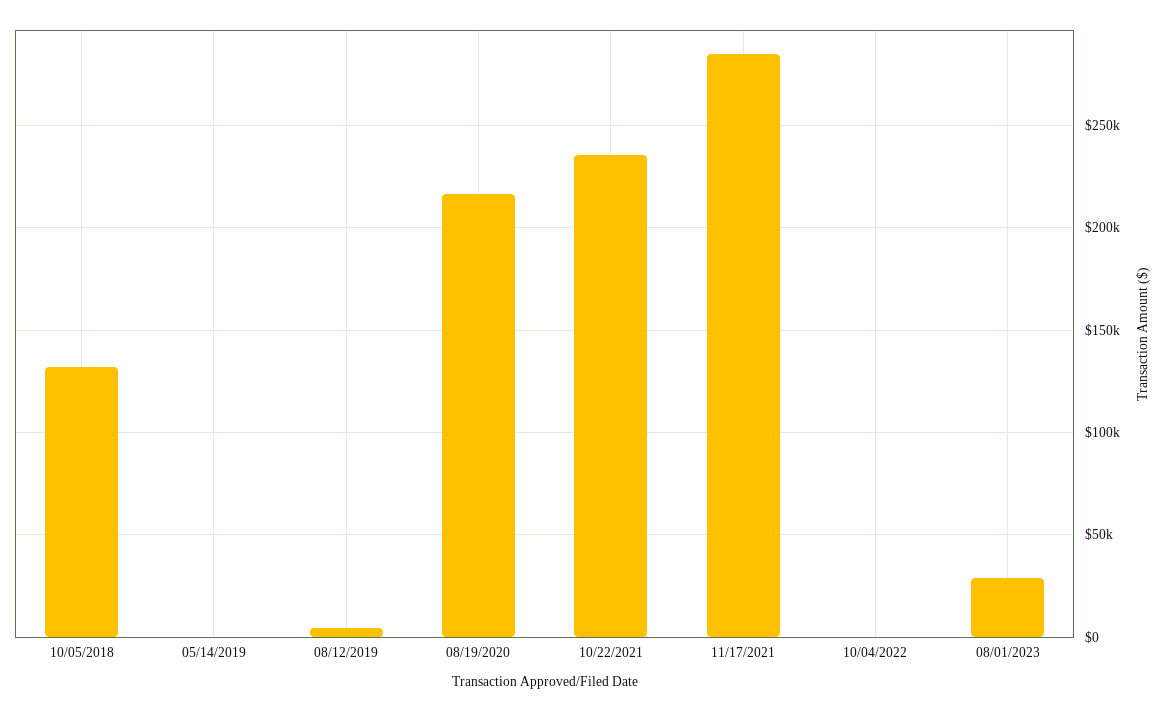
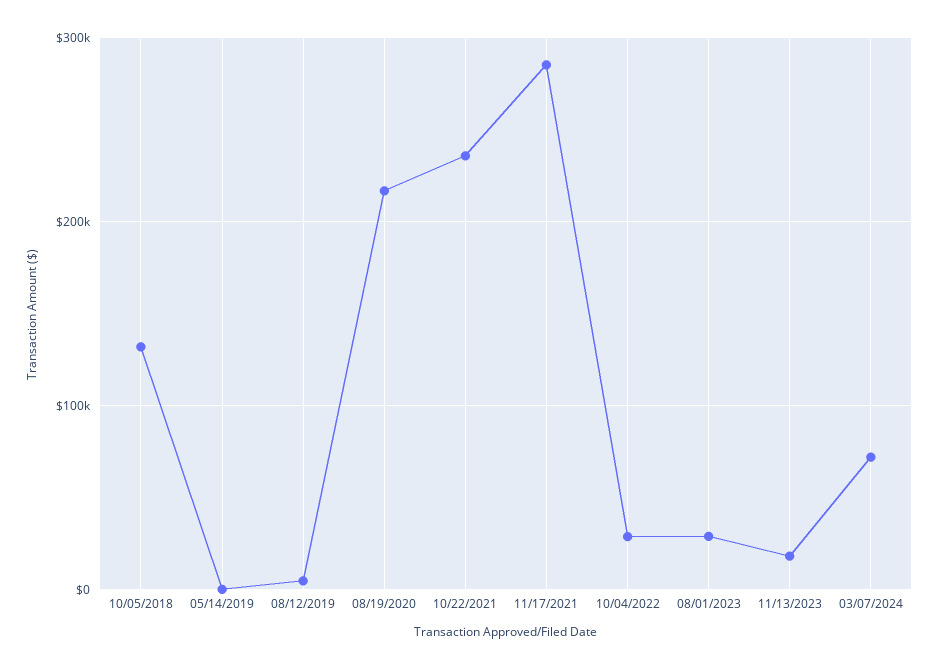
10/04/2022: 0 -> 30000
11/13/2023: none -> 20000
03/07/2024: none -> 70000

